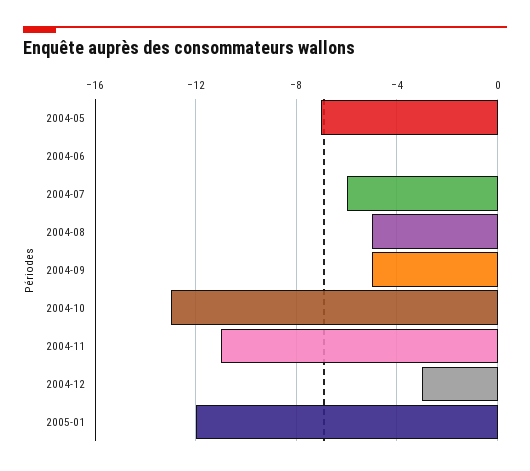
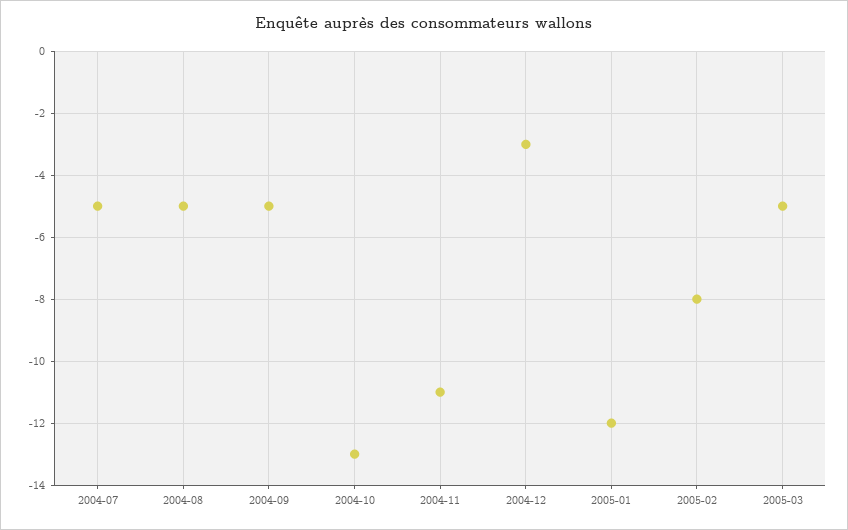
2004-05: -7 -> none
2004-06: 0 -> none
2004-07: -6 -> -5
2005-02: none -> -8
2005-03: none -> -5

